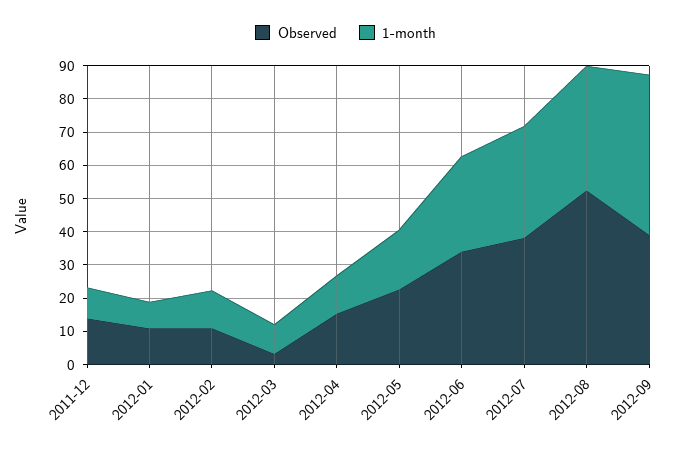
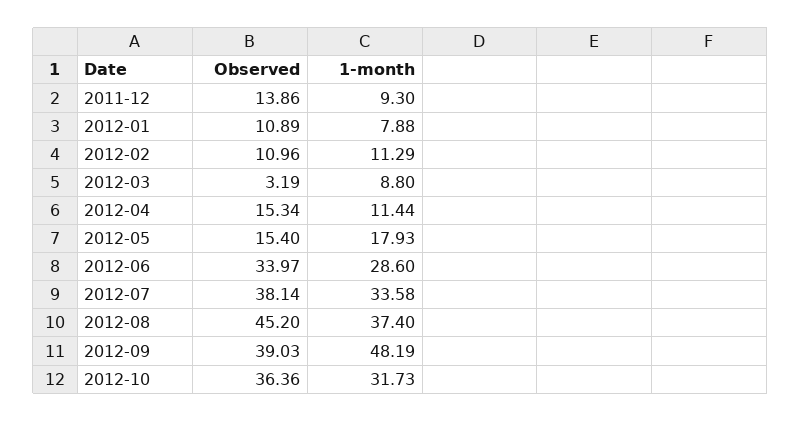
Observed, 2012-05: 22.5 -> 15.4
Observed, 2012-08: 52.5 -> 45.2
Observed, 2012-10: none -> 36.36
1-month, 2012-10: none -> 31.73

